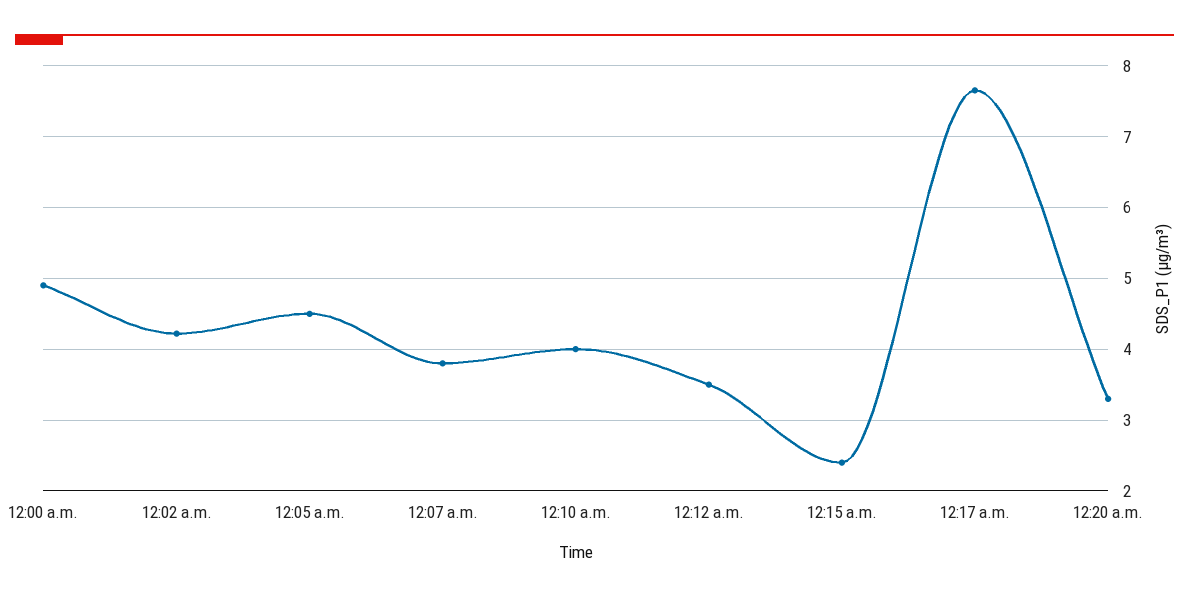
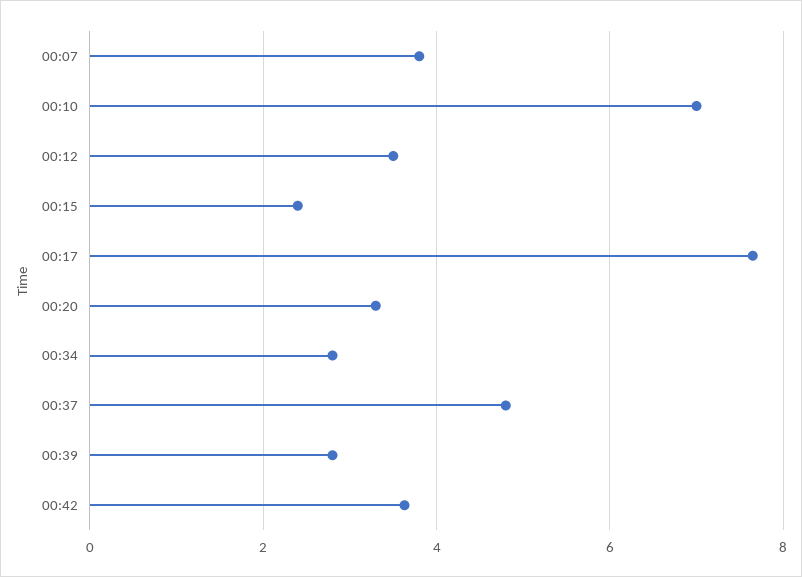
12:00 a.m.: 4.9 -> none
12:02 a.m.: 4.2 -> none
12:05 a.m.: 4.5 -> none
12:10 a.m.: 4 -> 7
00:34: none -> 2.8
00:37: none -> 4.8
00:39: none -> 2.8
00:42: none -> 3.6

